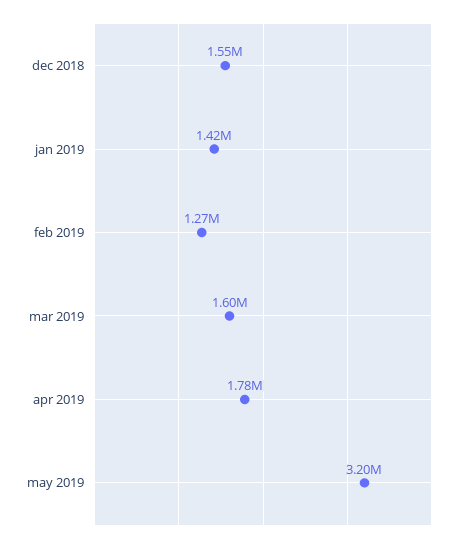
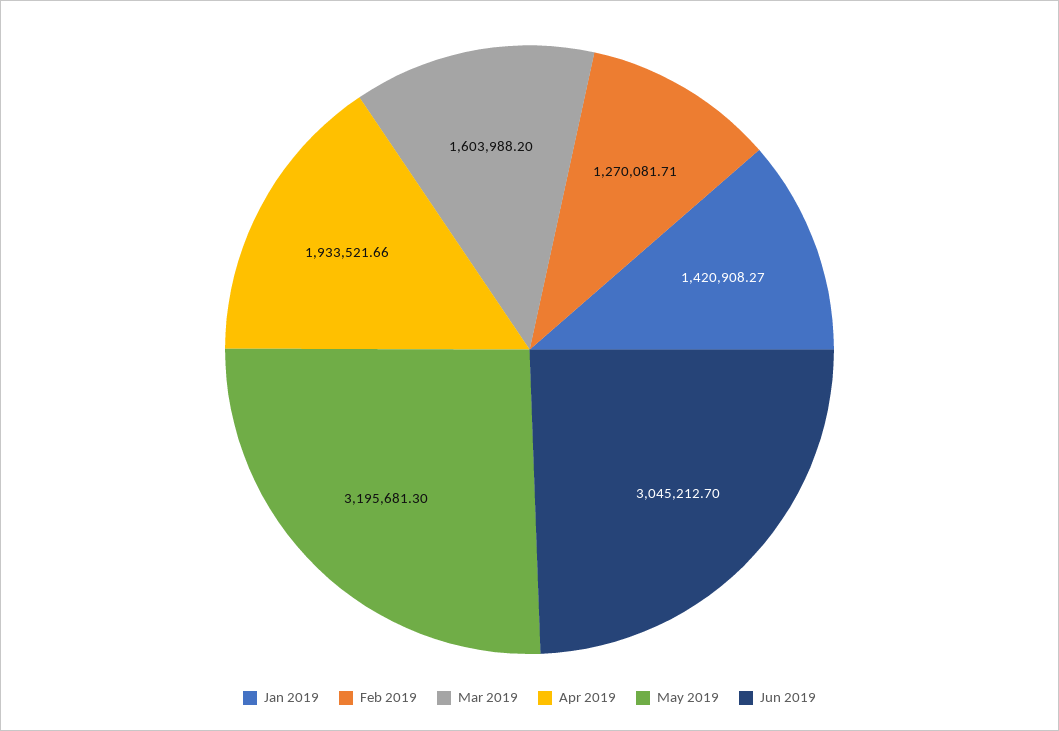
dec 2018: 1550000 -> none
apr 2019: 1780000 -> 1933521.66
Jun 2019: none -> 3045212.7

